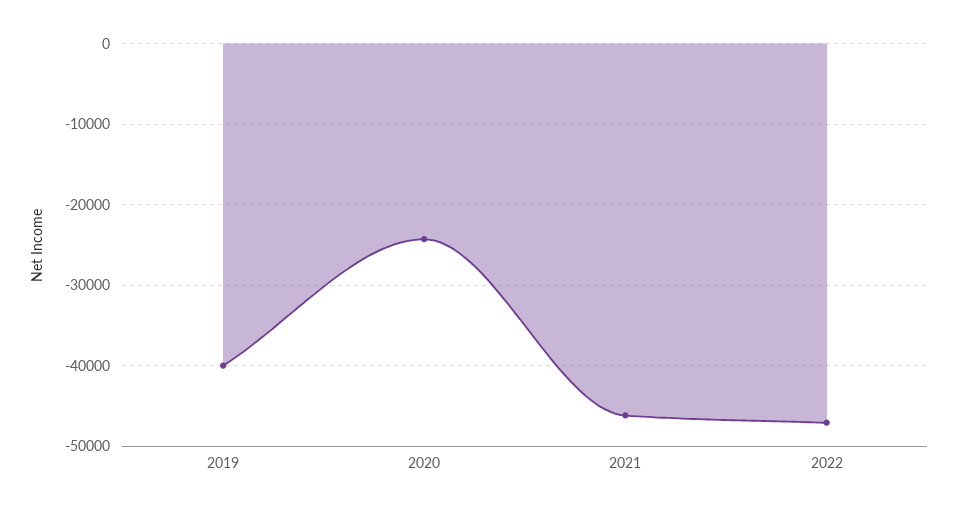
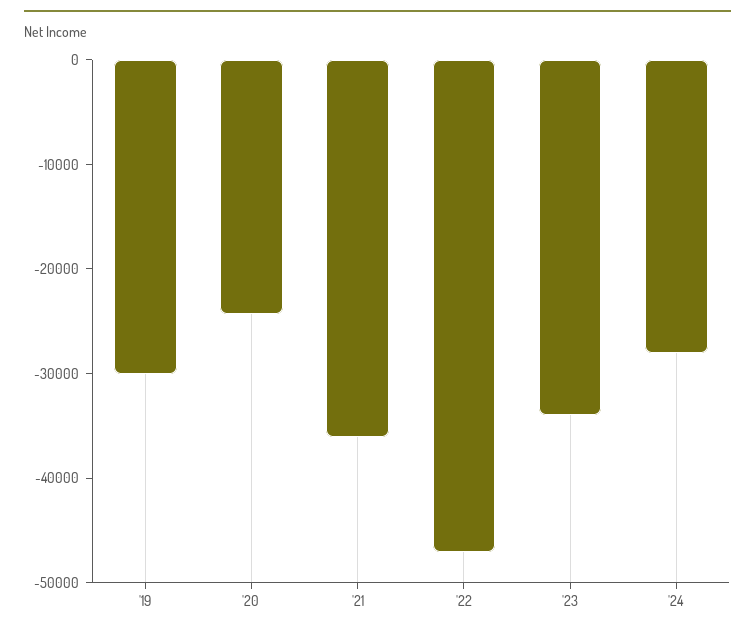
2019: -40000 -> -30000
2021: -46000 -> -36000
'23: none -> -34000
'24: none -> -28000

